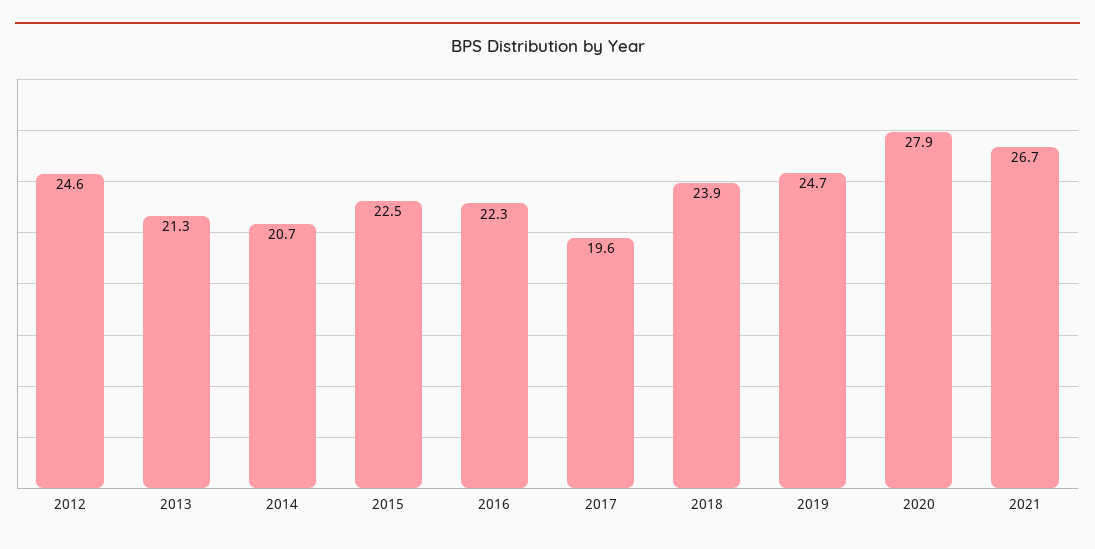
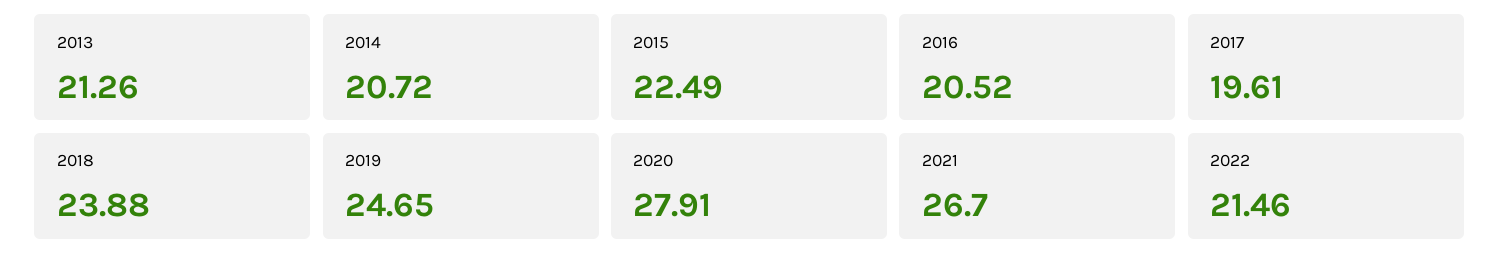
2012: 24.6 -> none
2016: 22.3 -> 20.52
2022: none -> 21.46

